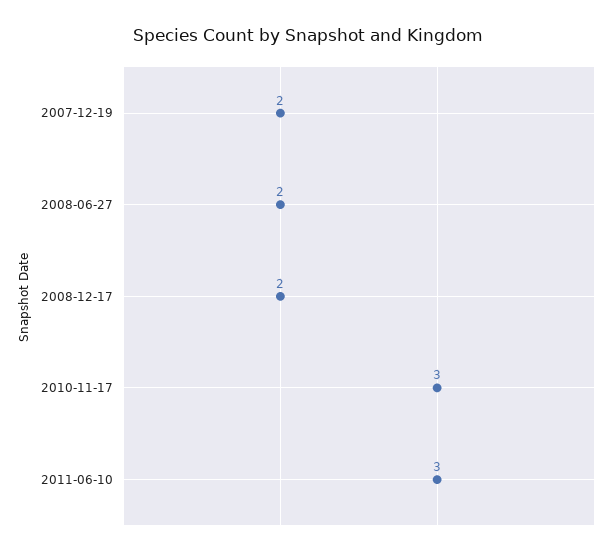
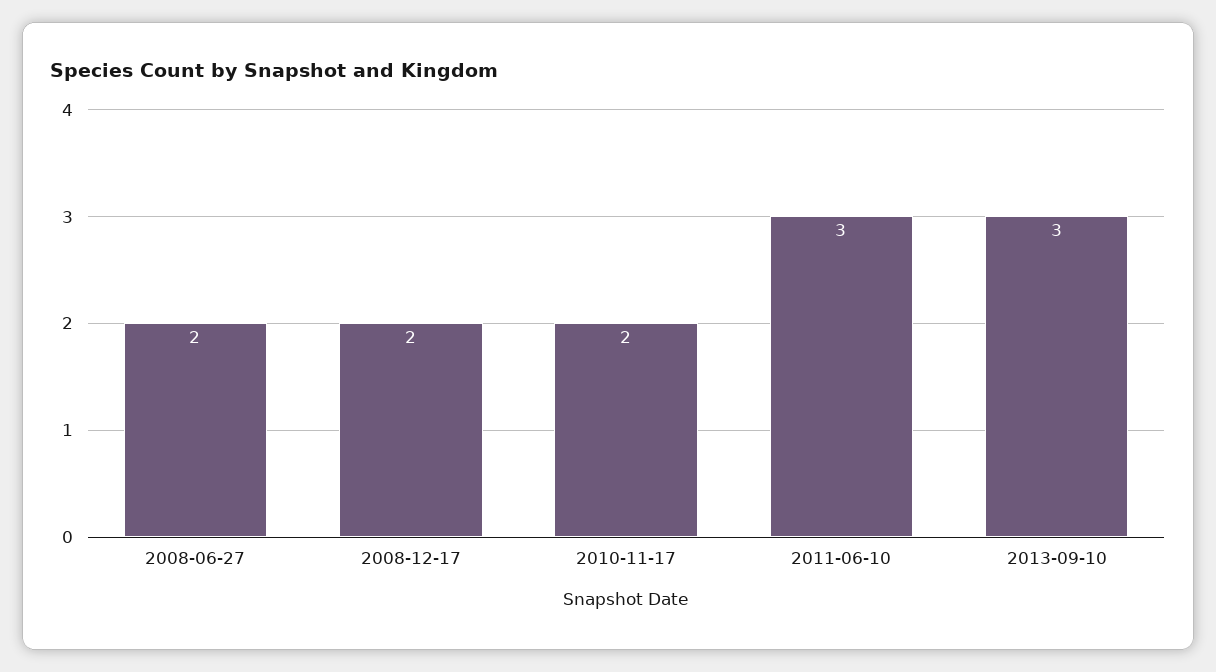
2007-12-19: 2 -> none
2010-11-17: 3 -> 2
2013-09-10: none -> 3

